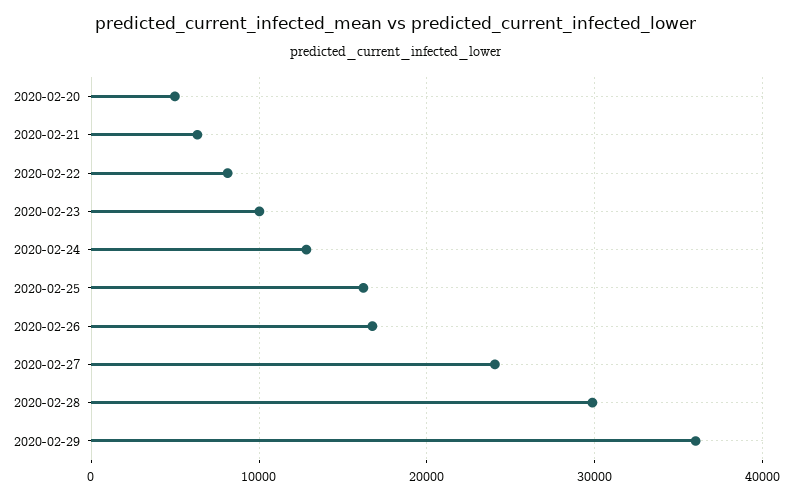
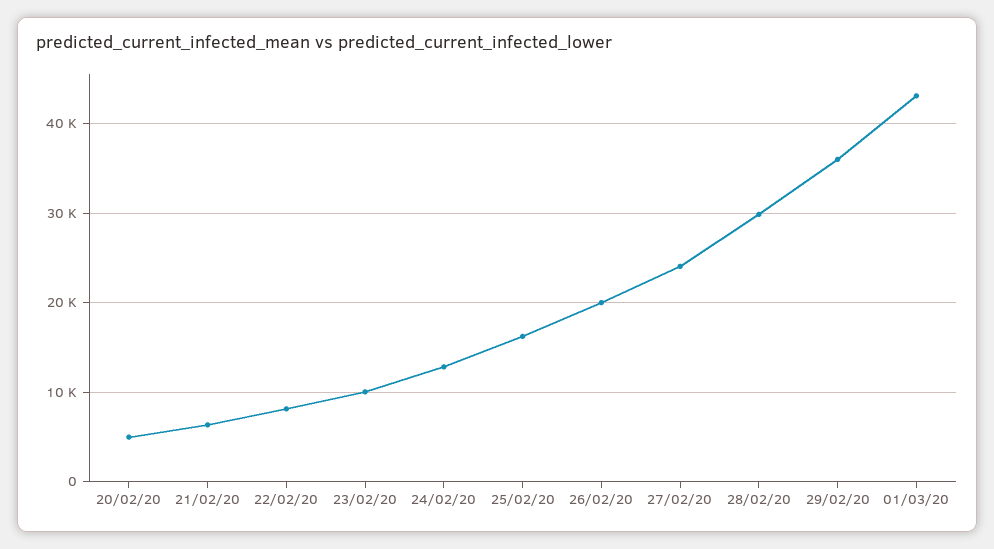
2020-02-26: 17000 -> 20000
01/03/20: none -> 43000

